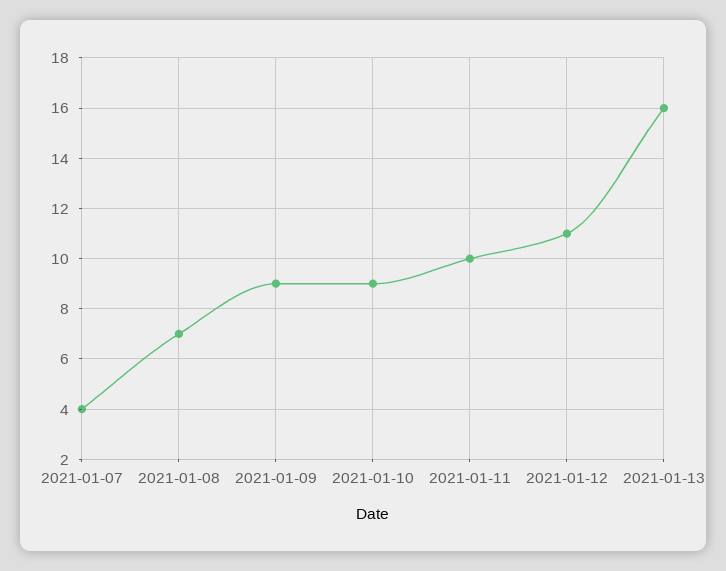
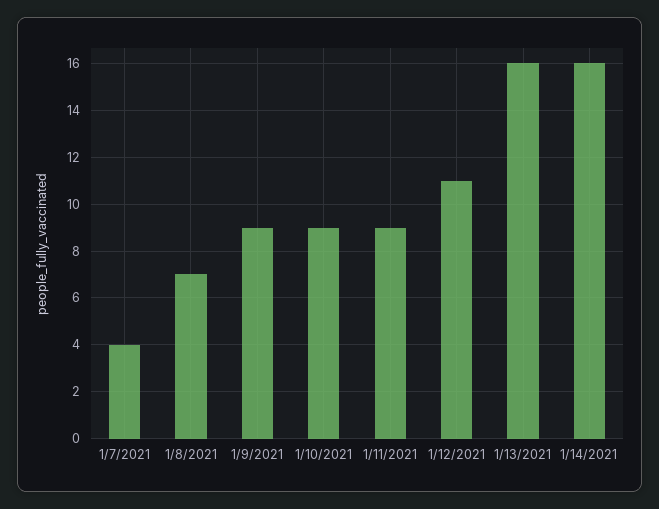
2021-01-11: 10 -> 9
1/14/2021: none -> 16

